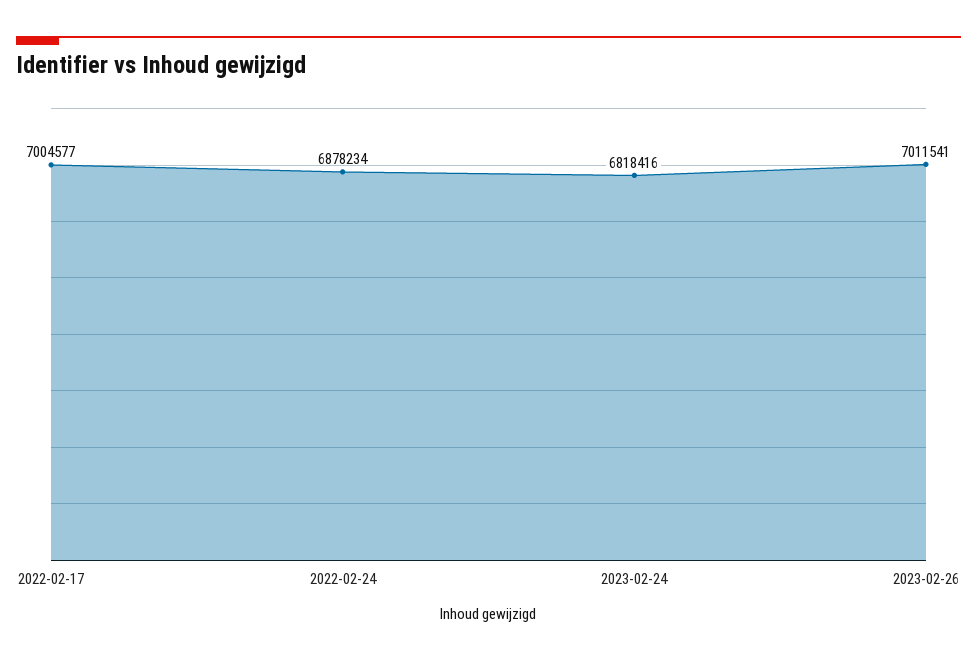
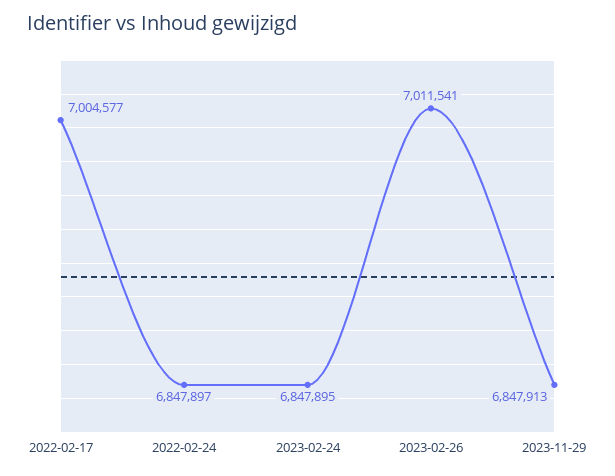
2022-02-24: 6878234 -> 6847897
2023-02-24: 6818416 -> 6847895
2023-11-29: none -> 6847913

